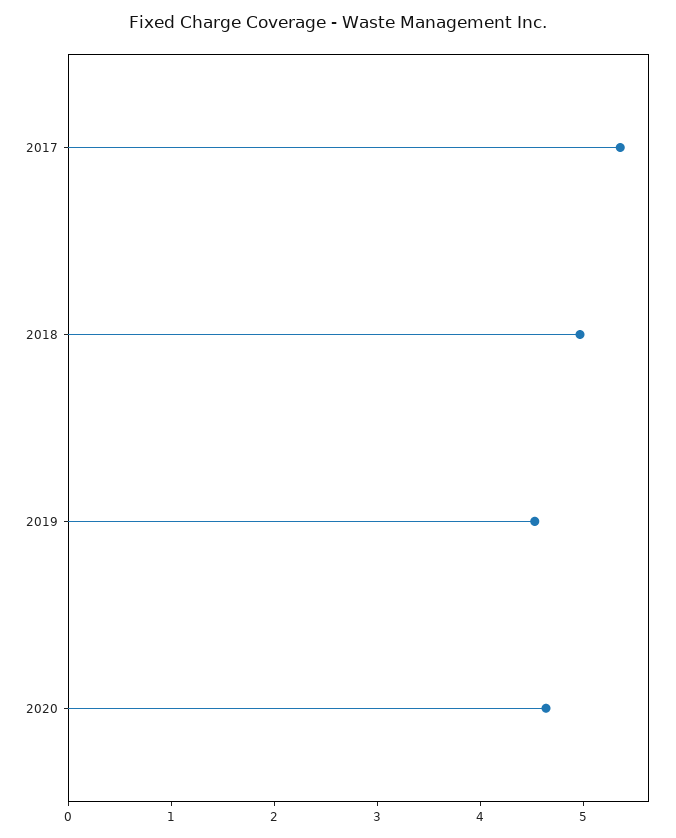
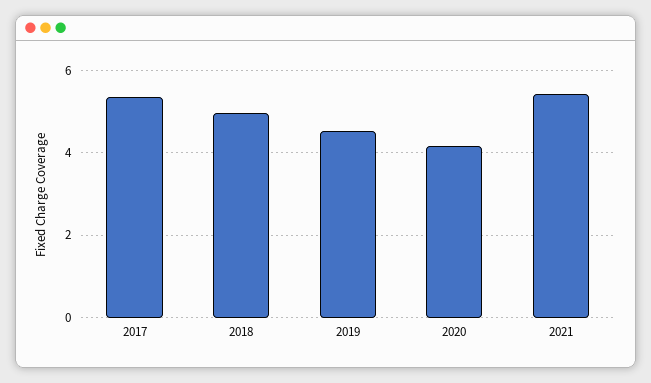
2020: 4.6 -> 4.2
2021: none -> 5.4

